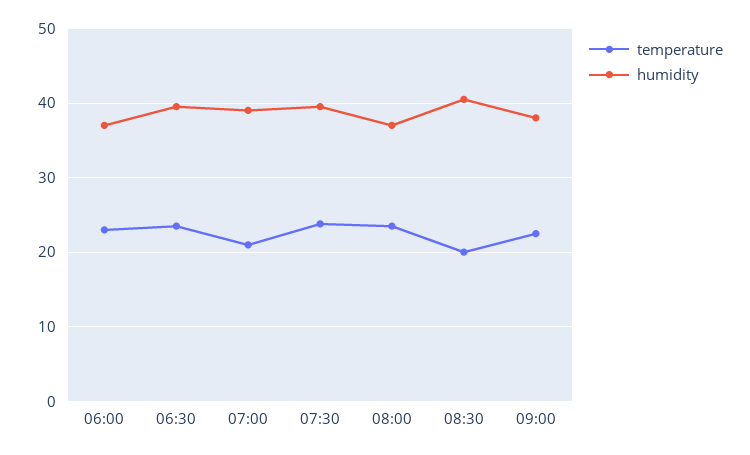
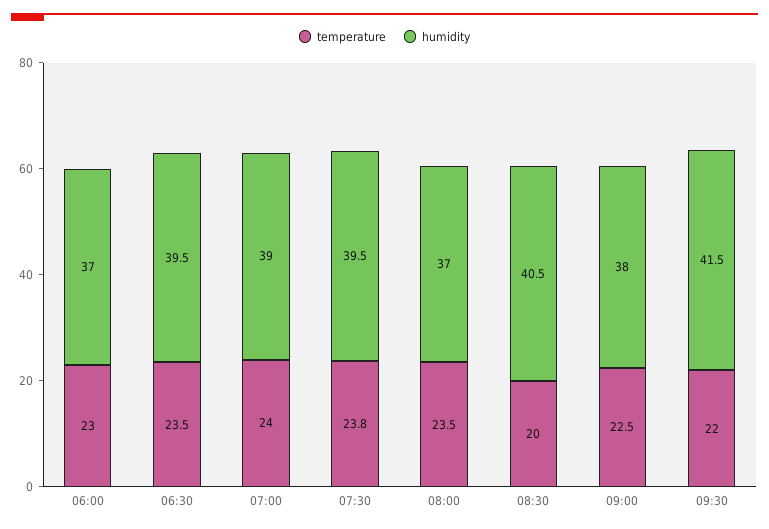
temperature, 07:00: 21 -> 24
temperature, 09:30: none -> 22
humidity, 09:30: none -> 41.5

